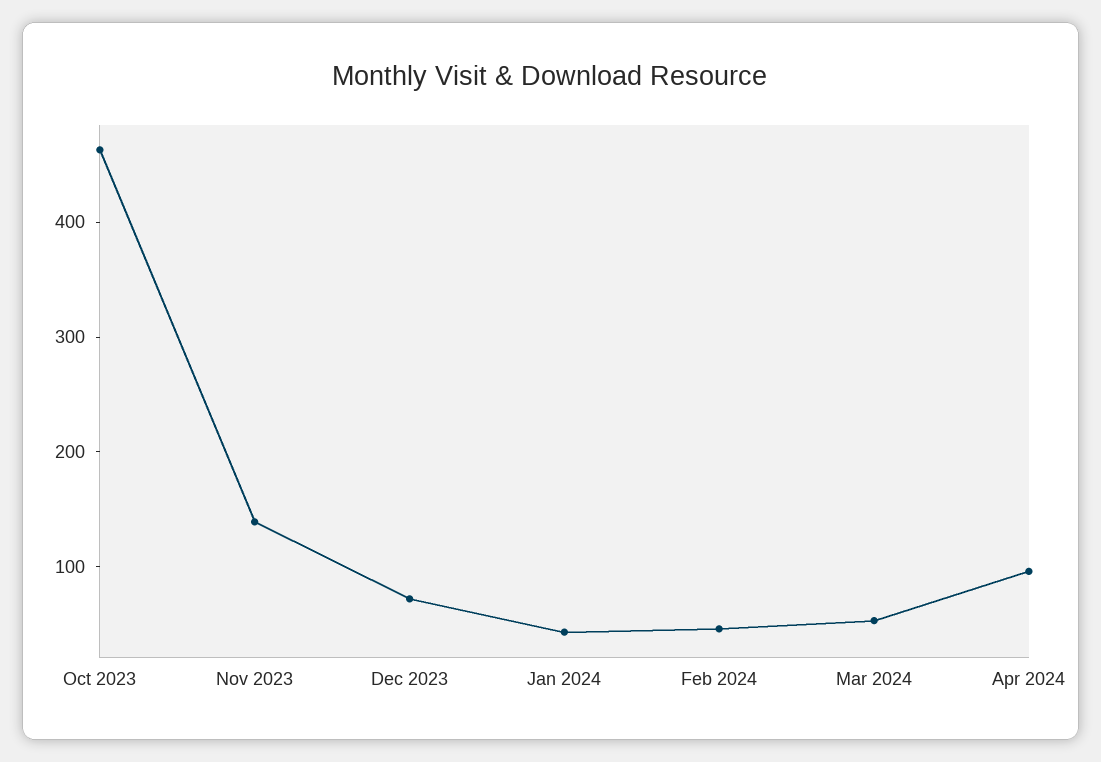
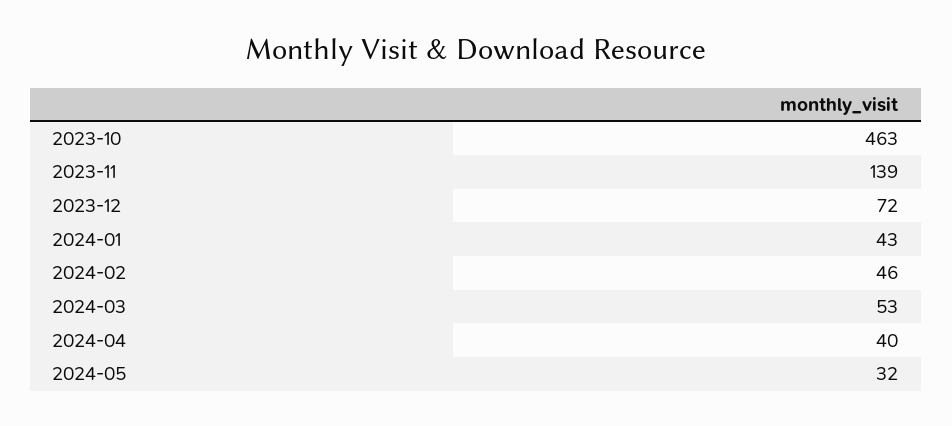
Apr 2024: 100 -> 40
2024-05: none -> 32

